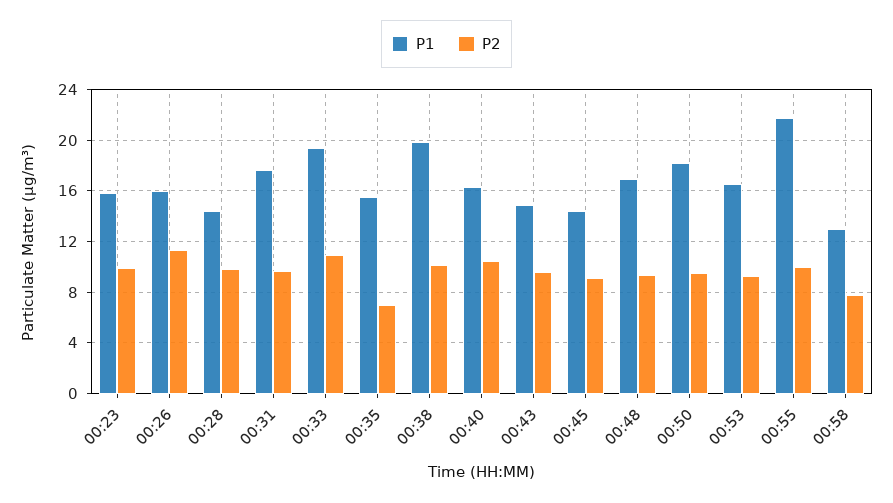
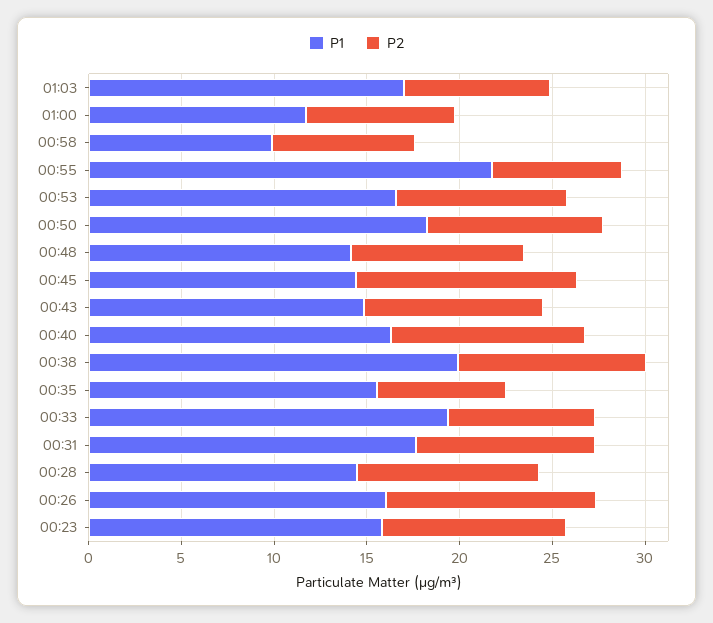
P2, 00:33: 11 -> 8
P2, 00:45: 9 -> 12
P1, 00:48: 17 -> 14
P2, 00:55: 10 -> 7
P1, 00:58: 13 -> 10
P1, 01:03: none -> 17
P2, 01:03: none -> 8
P1, 01:00: none -> 12
P2, 01:00: none -> 8

